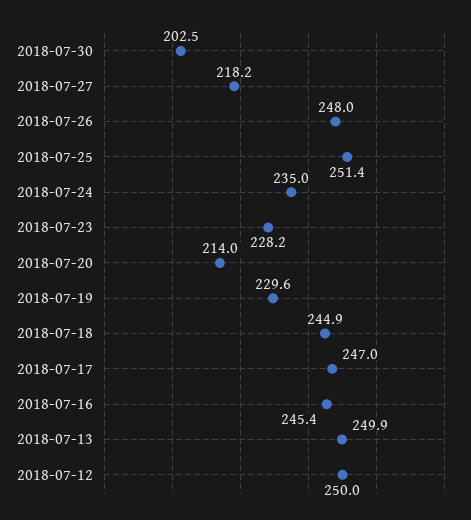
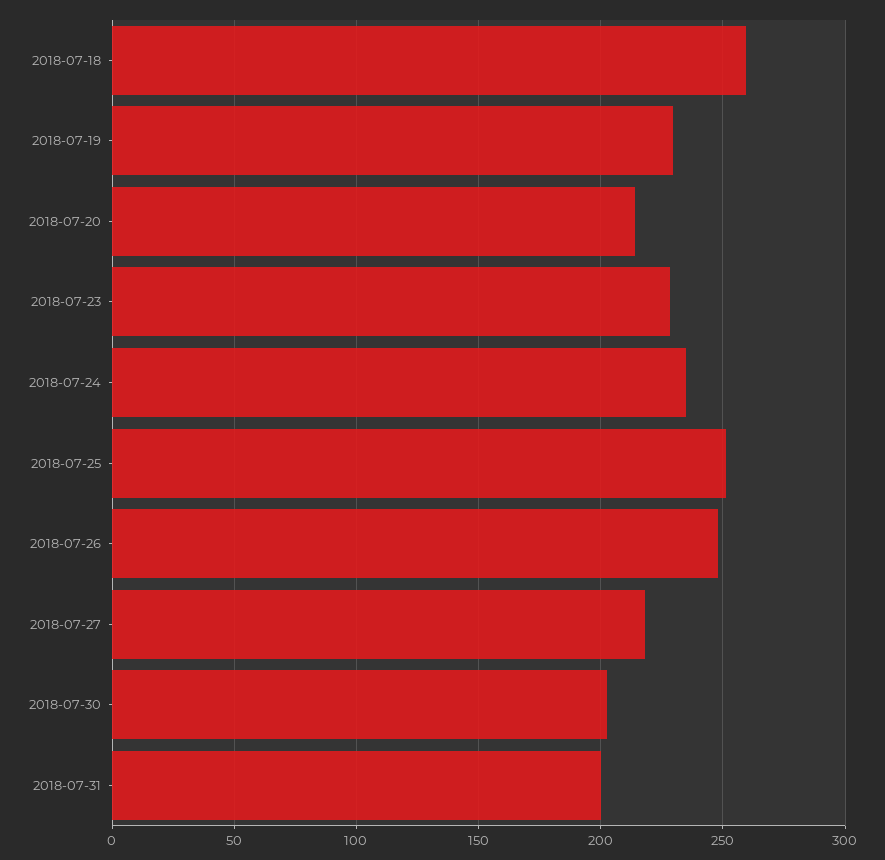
2018-07-18: 244.9 -> 260
2018-07-17: 247 -> none
2018-07-16: 245.4 -> none
2018-07-13: 249.9 -> none
2018-07-12: 250 -> none
2018-07-31: none -> 200

